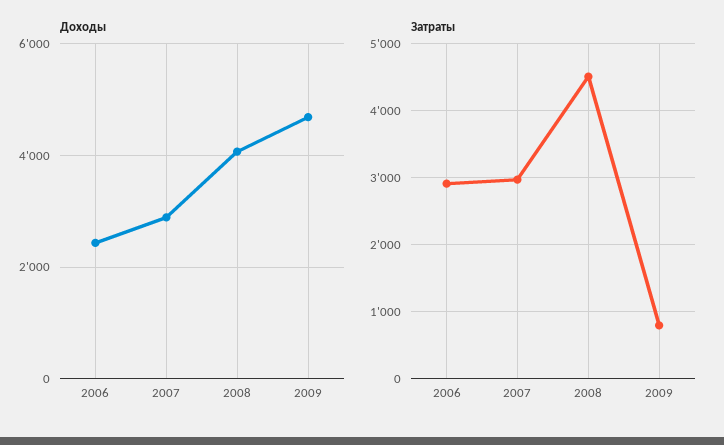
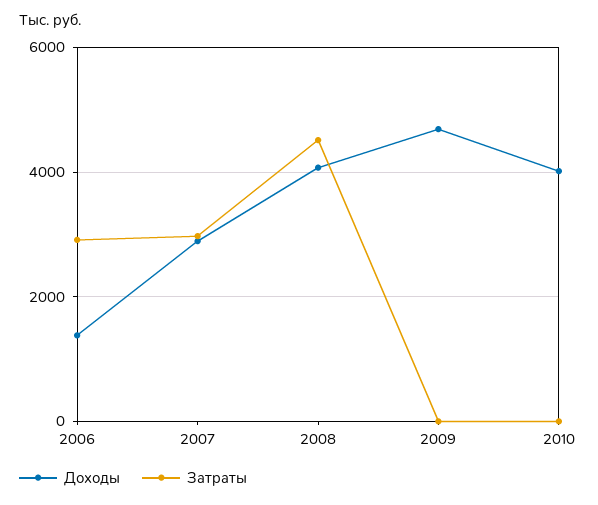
Доходы, 2006: 2400 -> 1400
Затраты, 2009: 800 -> 0
Доходы, 2010: none -> 4000
Затраты, 2010: none -> 0

